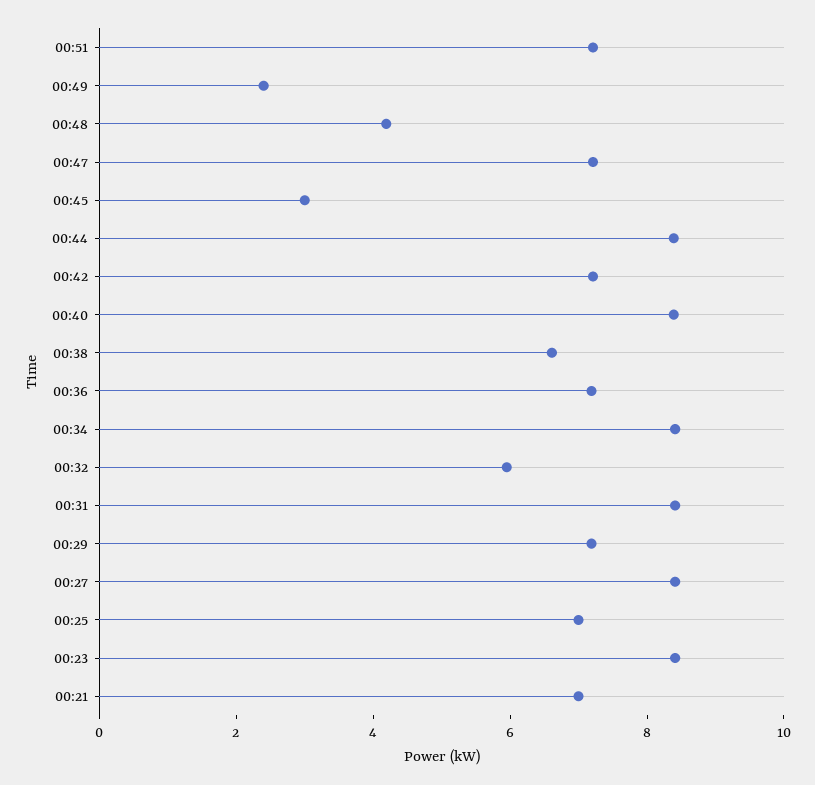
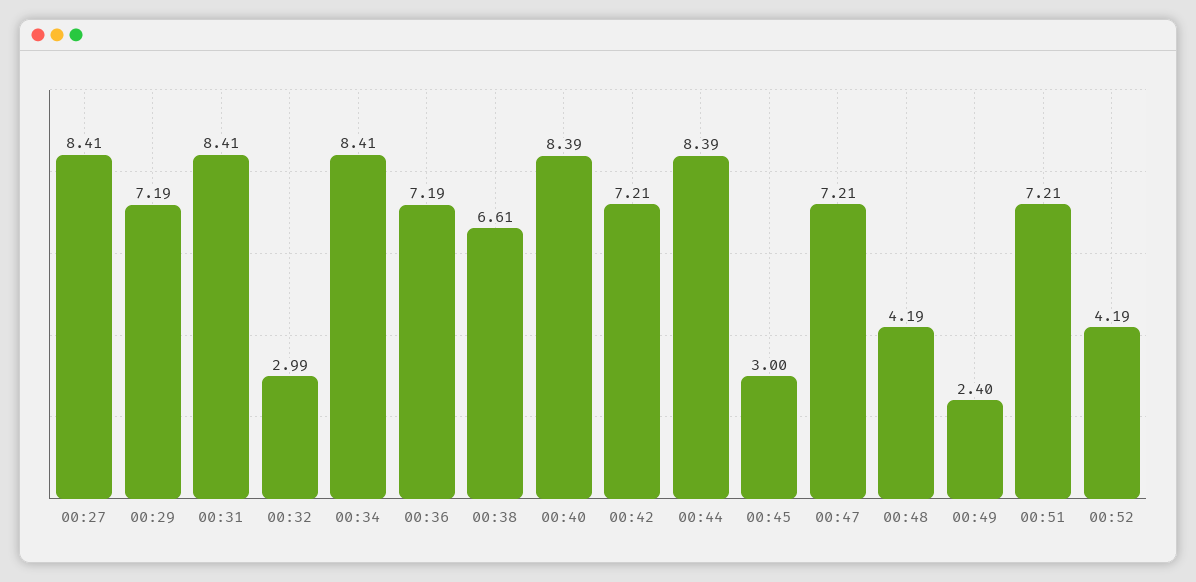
00:32: 6 -> 2.99
00:25: 7 -> none
00:23: 8.5 -> none
00:21: 7 -> none
00:52: none -> 4.19

